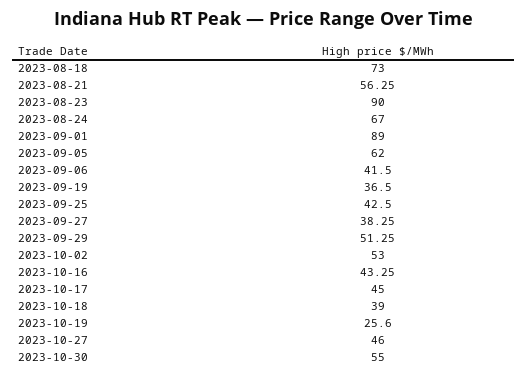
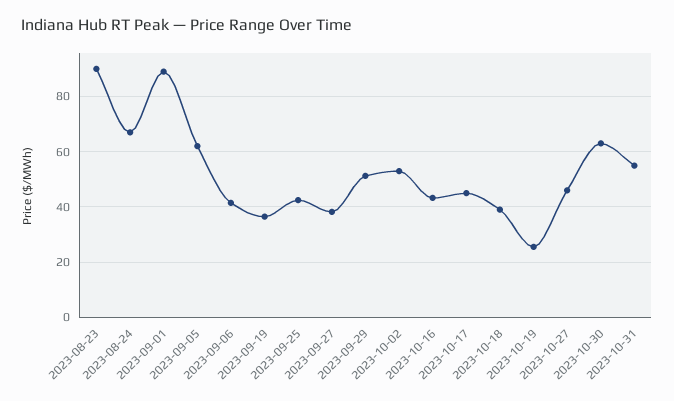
2023-08-18: 73 -> none
2023-08-21: 56.25 -> none
2023-10-30: 55 -> 62.5
2023-10-31: none -> 55

